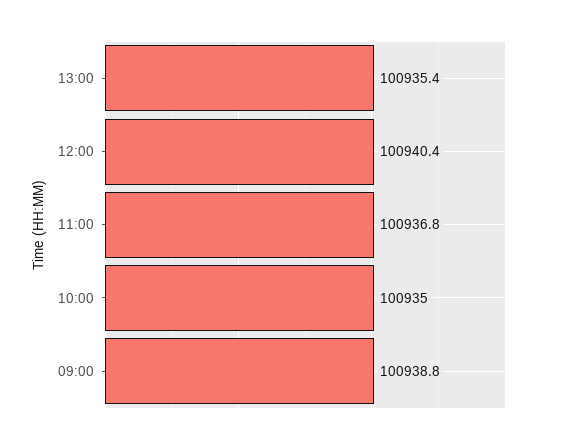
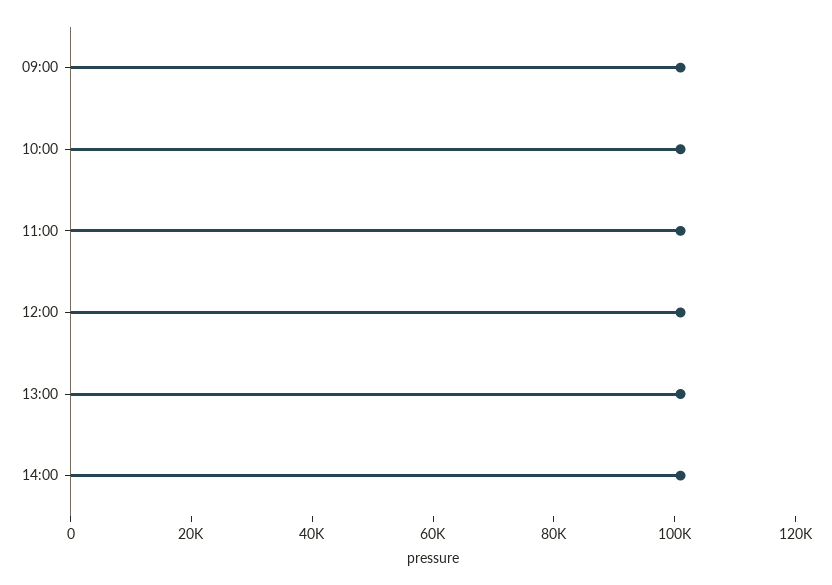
14:00: none -> 100000

